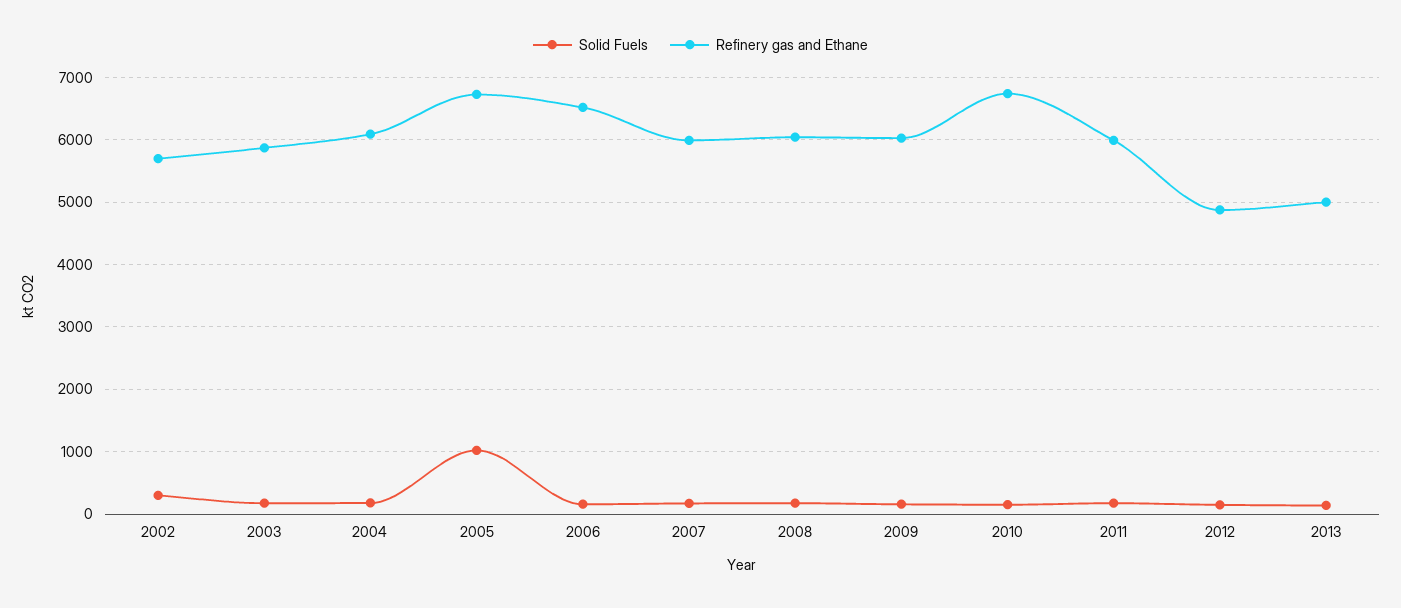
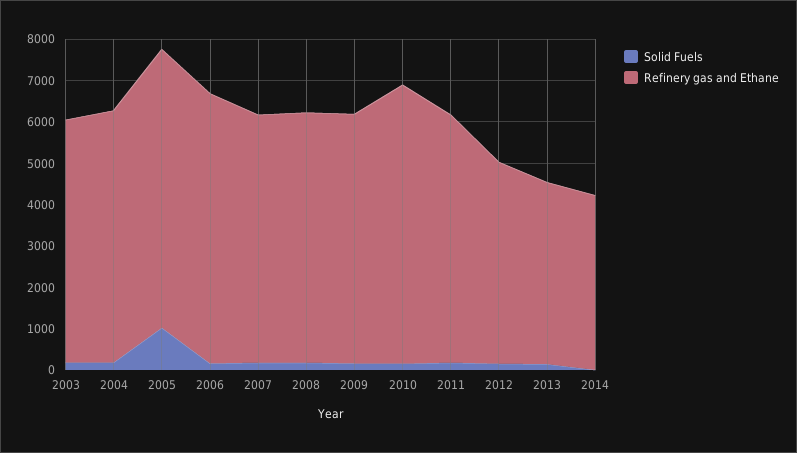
Solid Fuels, 2002: 300 -> none
Refinery gas and Ethane, 2002: 5700 -> none
Refinery gas and Ethane, 2013: 5000 -> 4400
Solid Fuels, 2014: none -> 0
Refinery gas and Ethane, 2014: none -> 4200

